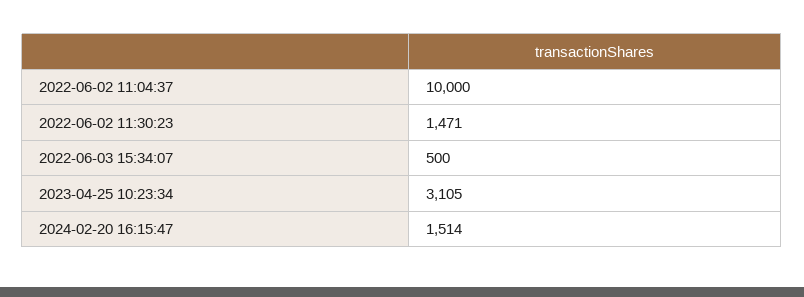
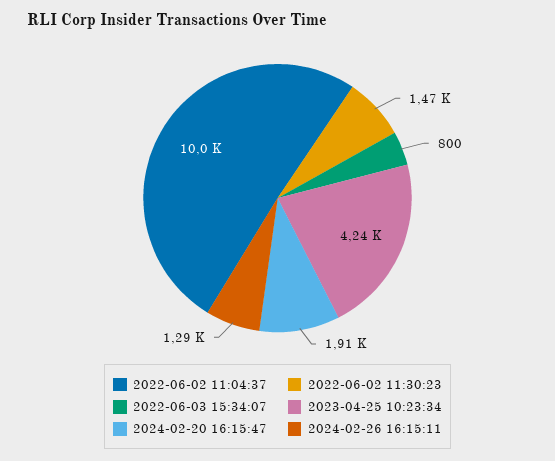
2022-06-03 15:34:07: 500 -> 800
2023-04-25 10:23:34: 3105 -> 4240
2024-02-20 16:15:47: 1514 -> 1910
2024-02-26 16:15:11: none -> 1290

